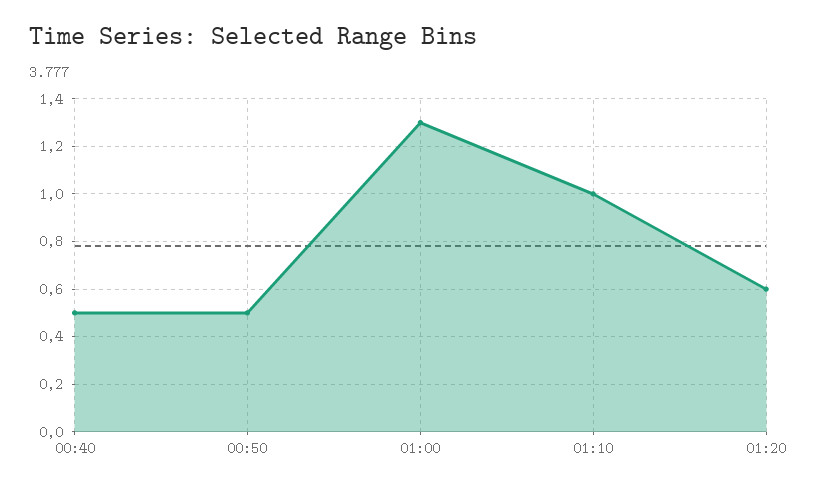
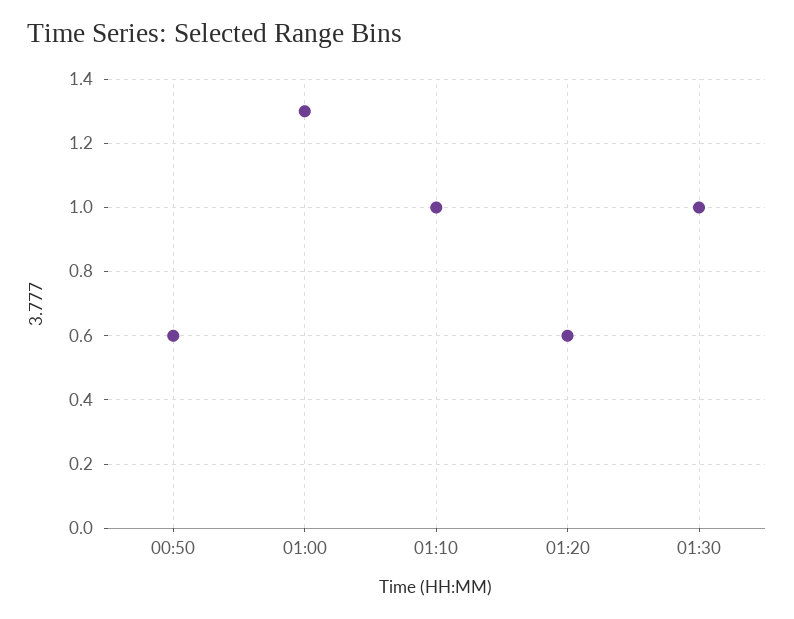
00:40: 0.5 -> none
00:50: 0.5 -> 0.6
01:30: none -> 1

